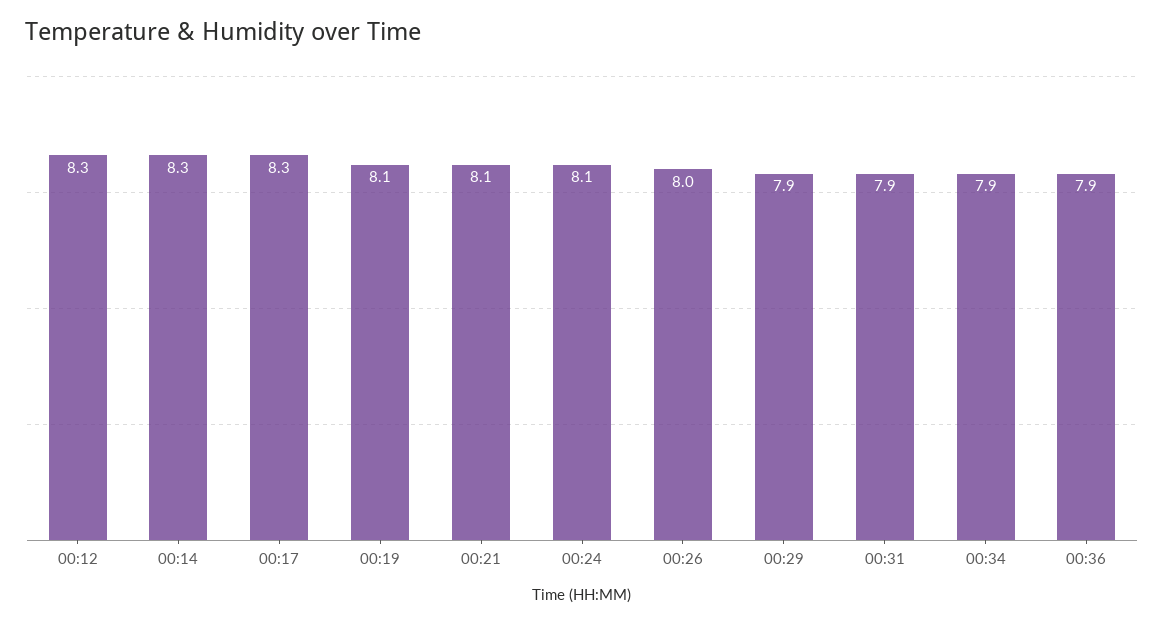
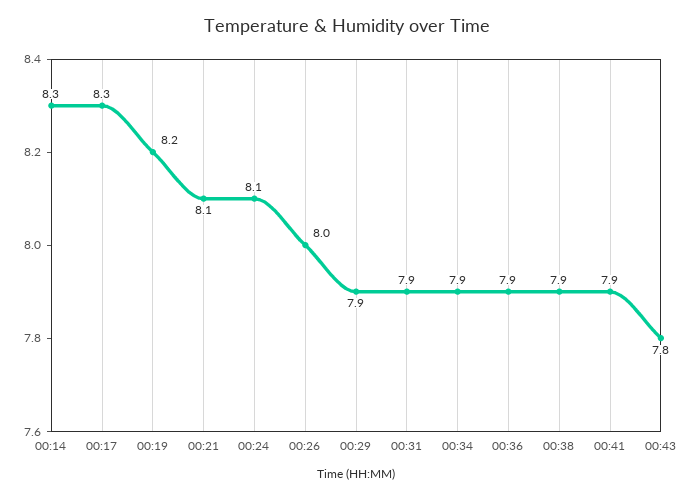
00:12: 8.3 -> none
00:19: 8.1 -> 8.2
00:38: none -> 7.9
00:41: none -> 7.9
00:43: none -> 7.8

